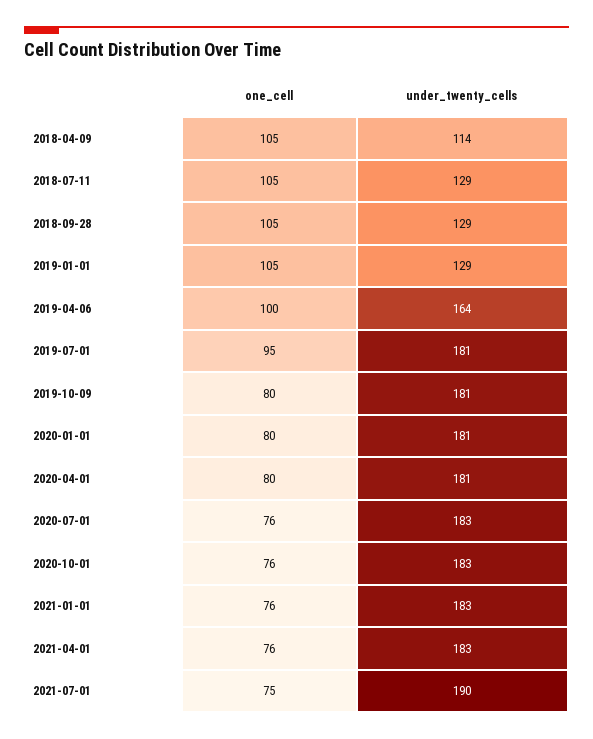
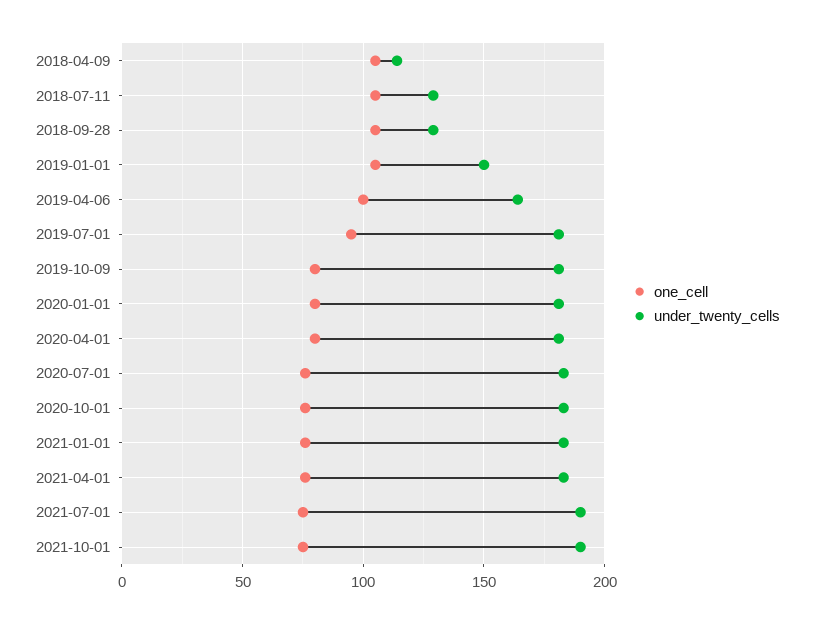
under_twenty_cells, 2019-01-01: 129 -> 150
one_cell, 2021-10-01: none -> 75
under_twenty_cells, 2021-10-01: none -> 190

